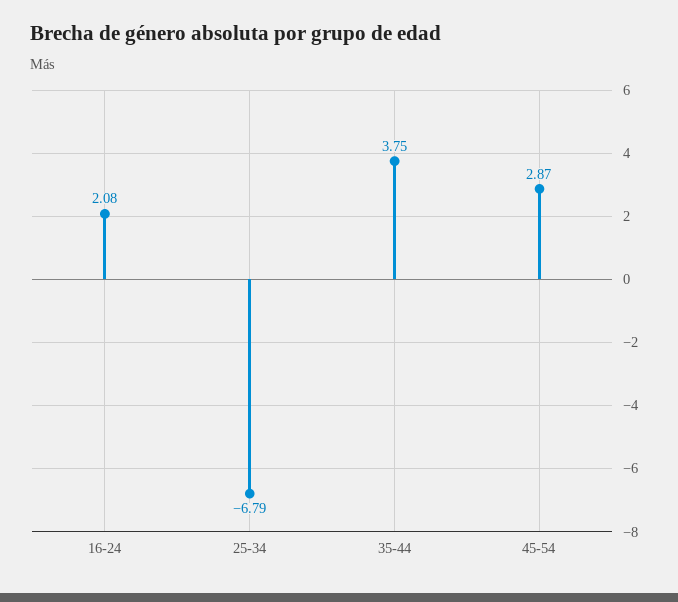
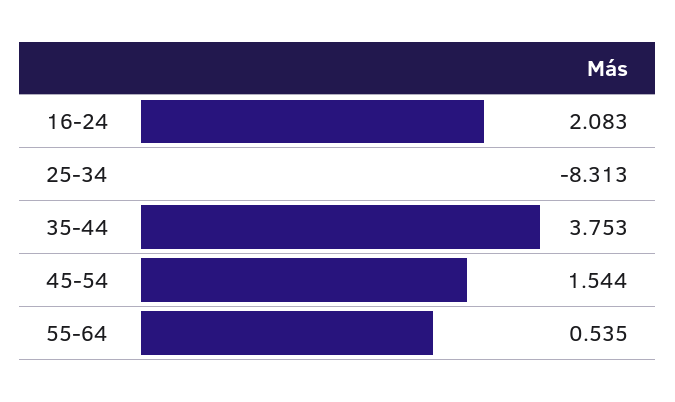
25-34: -6.79 -> -8.313
45-54: 2.87 -> 1.544
55-64: none -> 0.535

